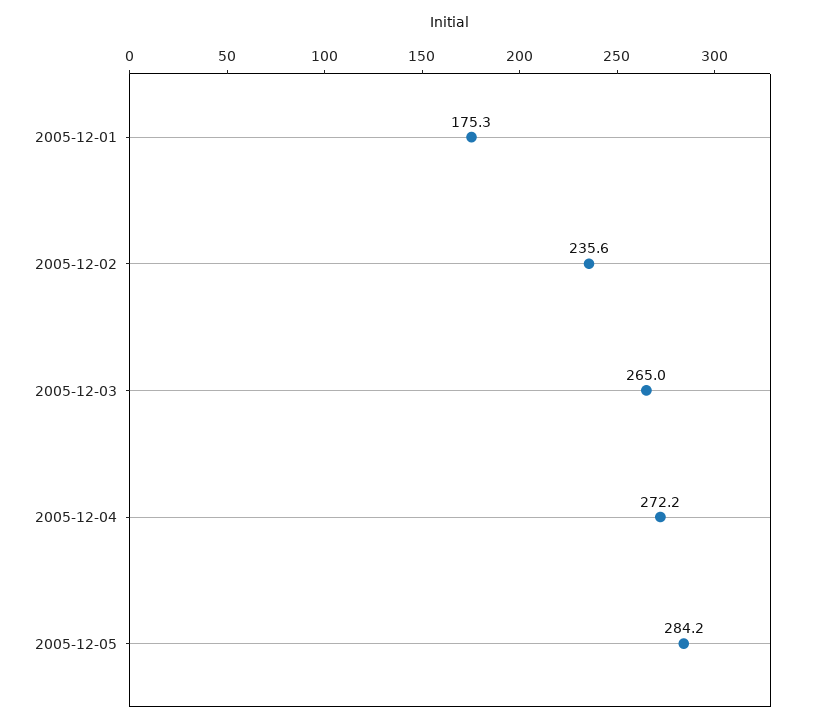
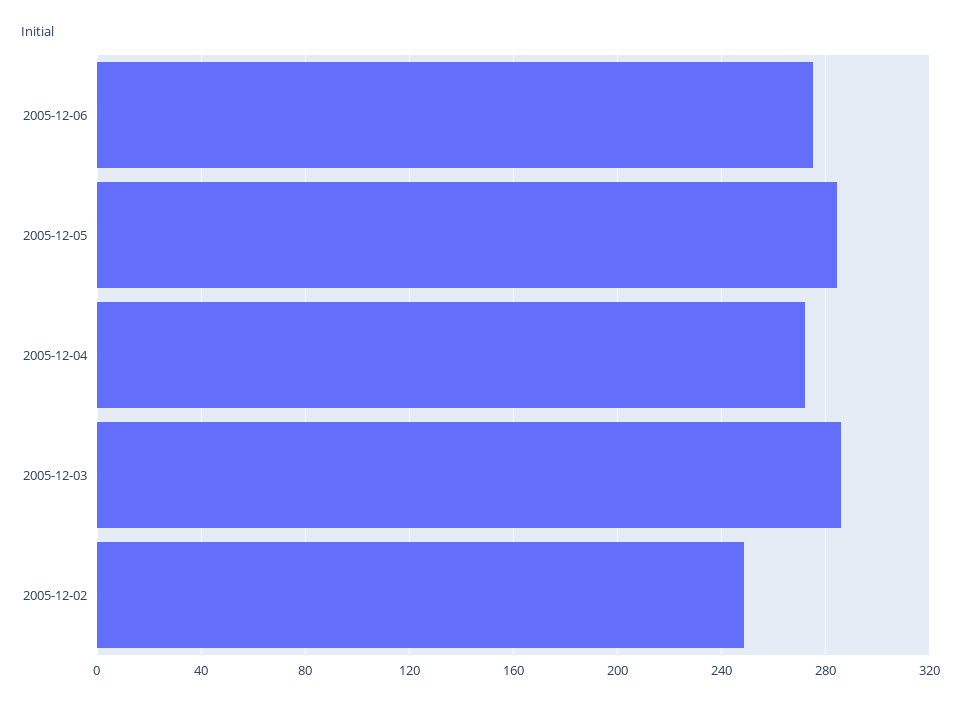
2005-12-01: 175.3 -> none
2005-12-02: 235.6 -> 250
2005-12-03: 265 -> 285
2005-12-06: none -> 275

